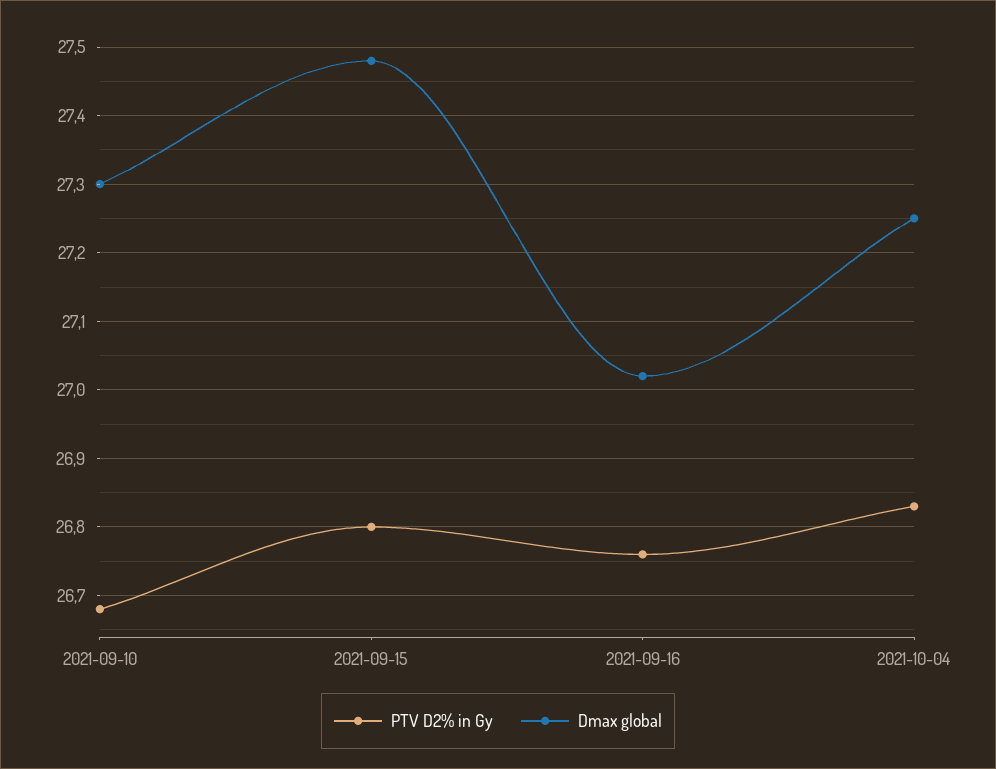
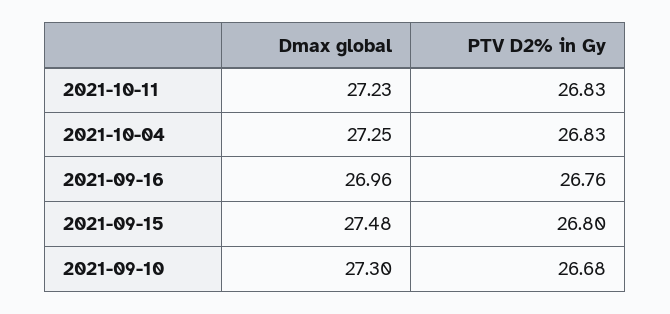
Dmax global, 2021-09-16: 27.02 -> 26.96
Dmax global, 2021-10-11: none -> 27.23
PTV D2% in Gy, 2021-10-11: none -> 26.83

